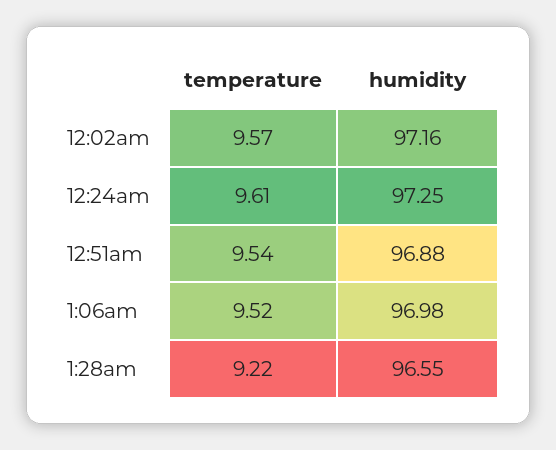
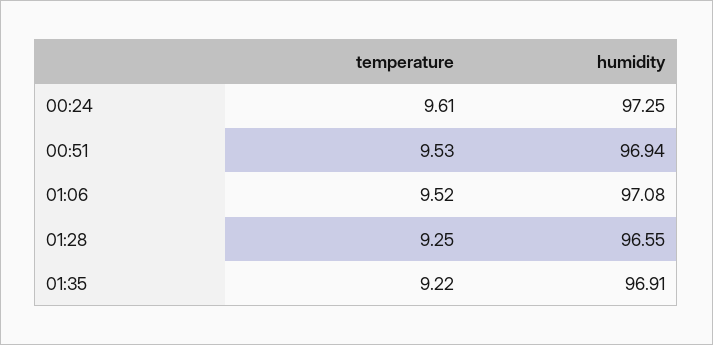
temperature, 12:02am: 9.57 -> none
humidity, 12:02am: 97.16 -> none
temperature, 12:51am: 9.54 -> 9.53
humidity, 12:51am: 96.88 -> 96.94
humidity, 1:06am: 96.98 -> 97.08
temperature, 1:28am: 9.22 -> 9.25
temperature, 01:35: none -> 9.22
humidity, 01:35: none -> 96.91

